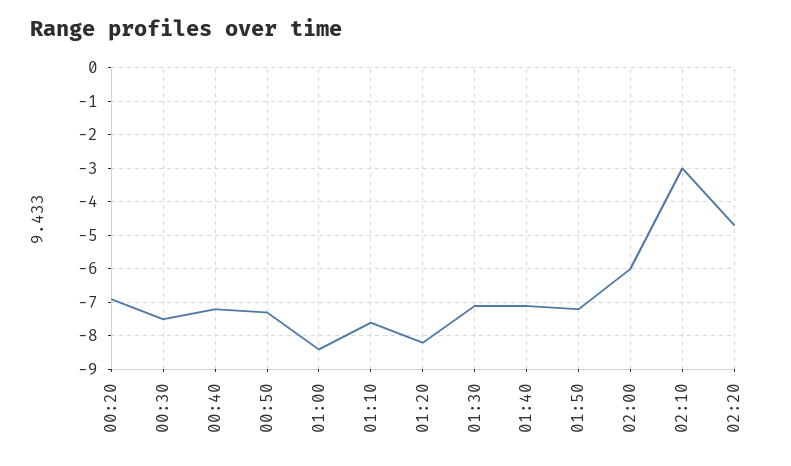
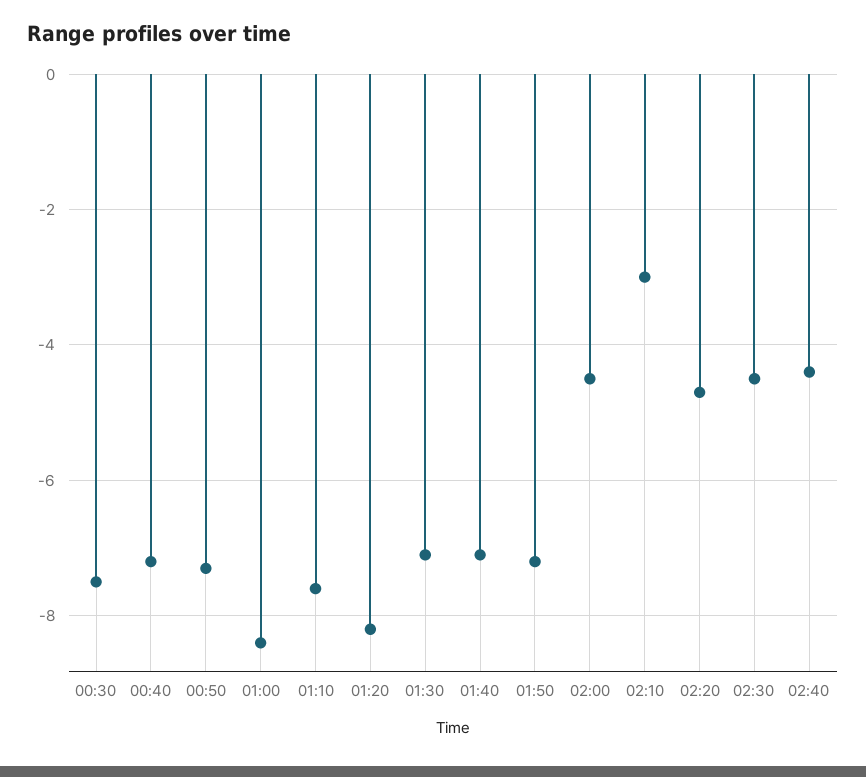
00:20: -7 -> none
02:00: -6 -> -4.5
02:30: none -> -4.5
02:40: none -> -4.5

